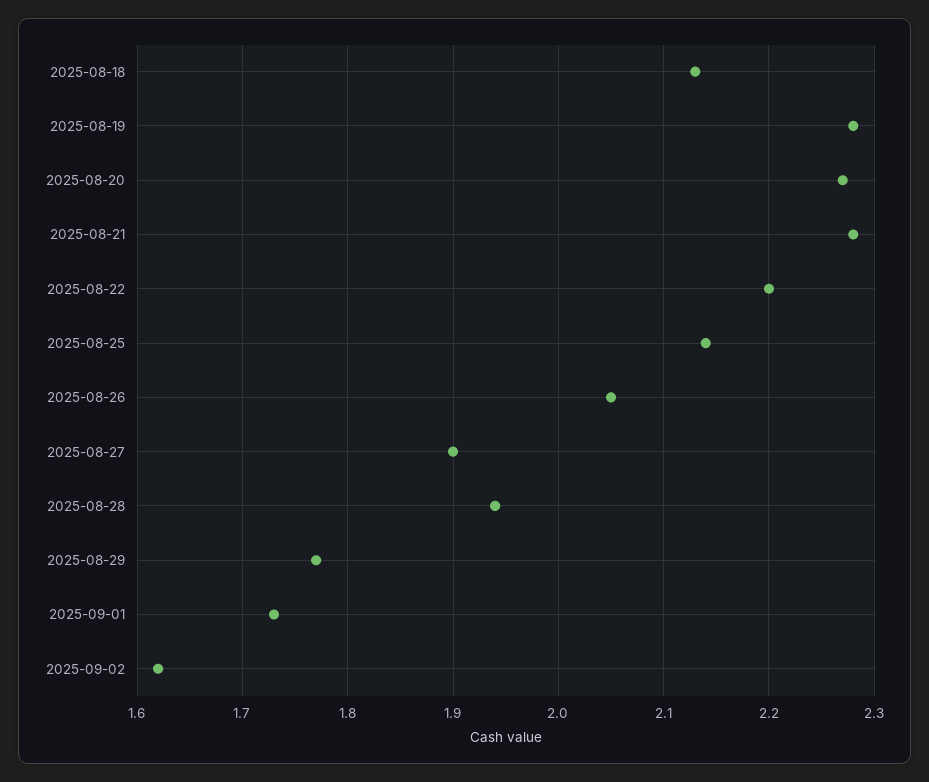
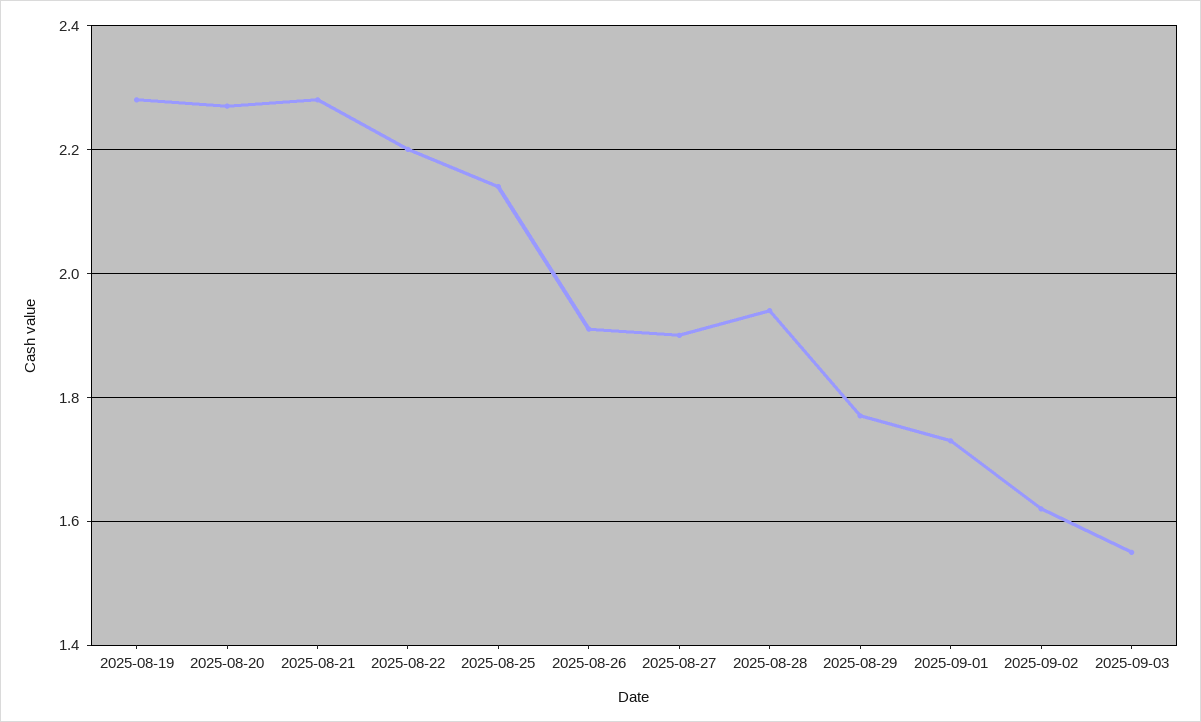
2025-08-18: 2.13 -> none
2025-08-26: 2.05 -> 1.9
2025-09-03: none -> 1.55

